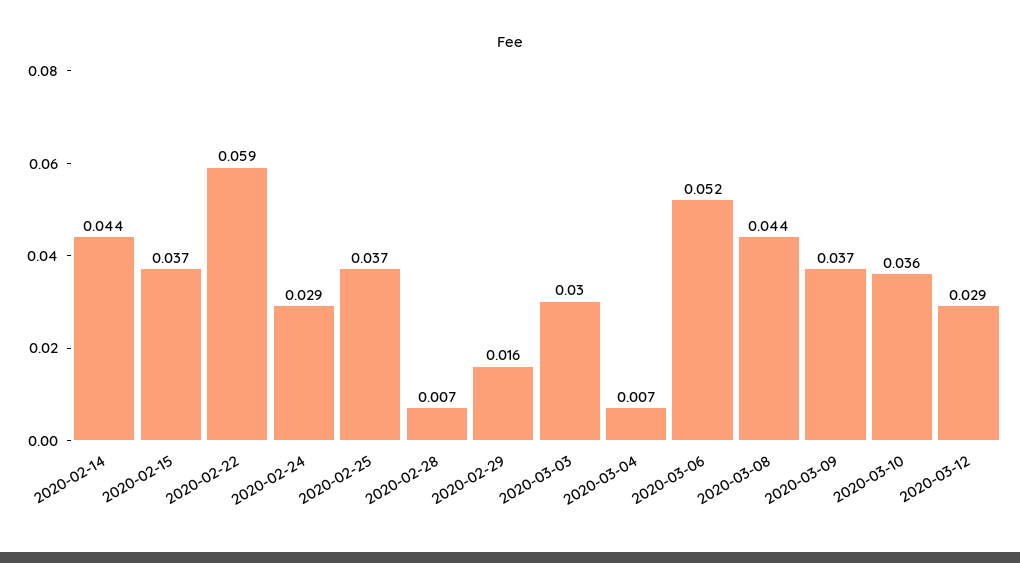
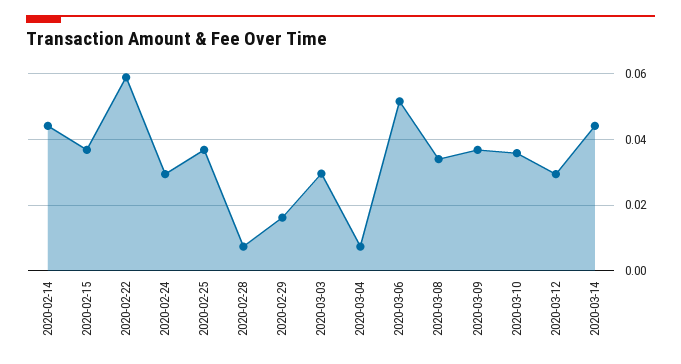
2020-03-08: 0.044 -> 0.034
2020-03-14: none -> 0.044

